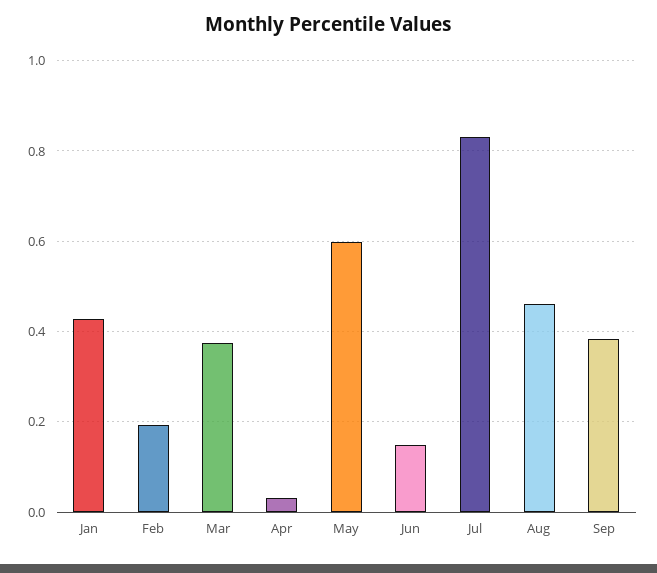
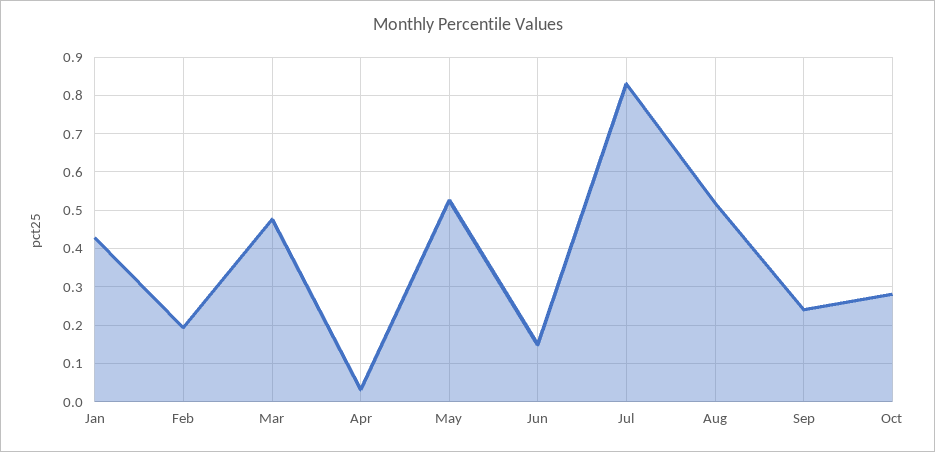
Mar: 0.38 -> 0.48
May: 0.6 -> 0.52
Aug: 0.46 -> 0.52
Sep: 0.38 -> 0.24
Oct: none -> 0.28

